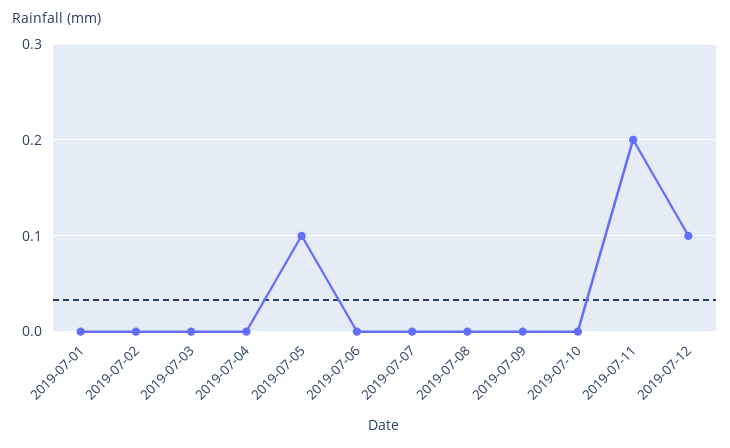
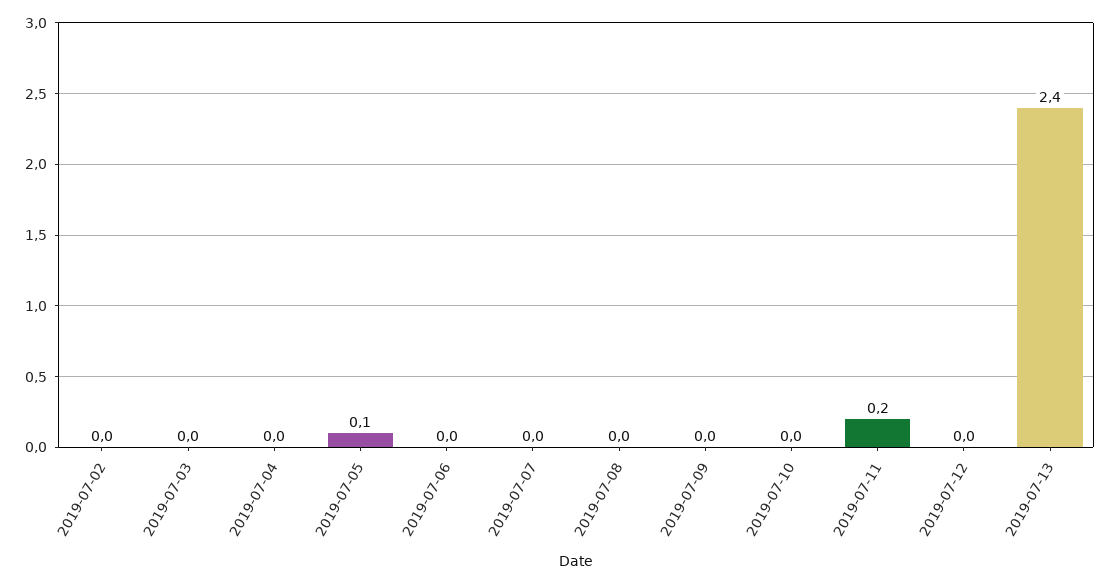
2019-07-01: 0 -> none
2019-07-12: 0.1 -> 0
2019-07-13: none -> 2.4

